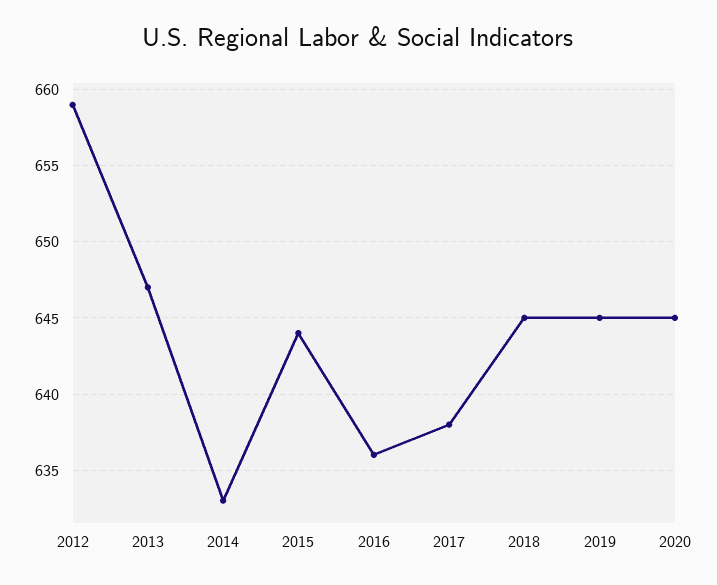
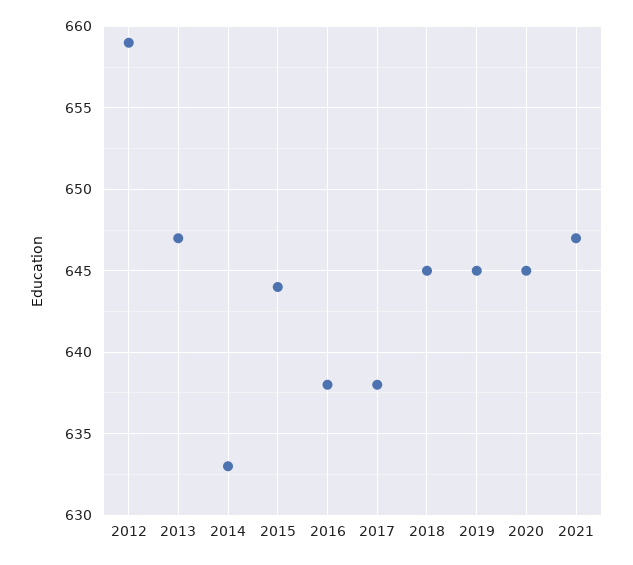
2016: 636 -> 638
2021: none -> 647

